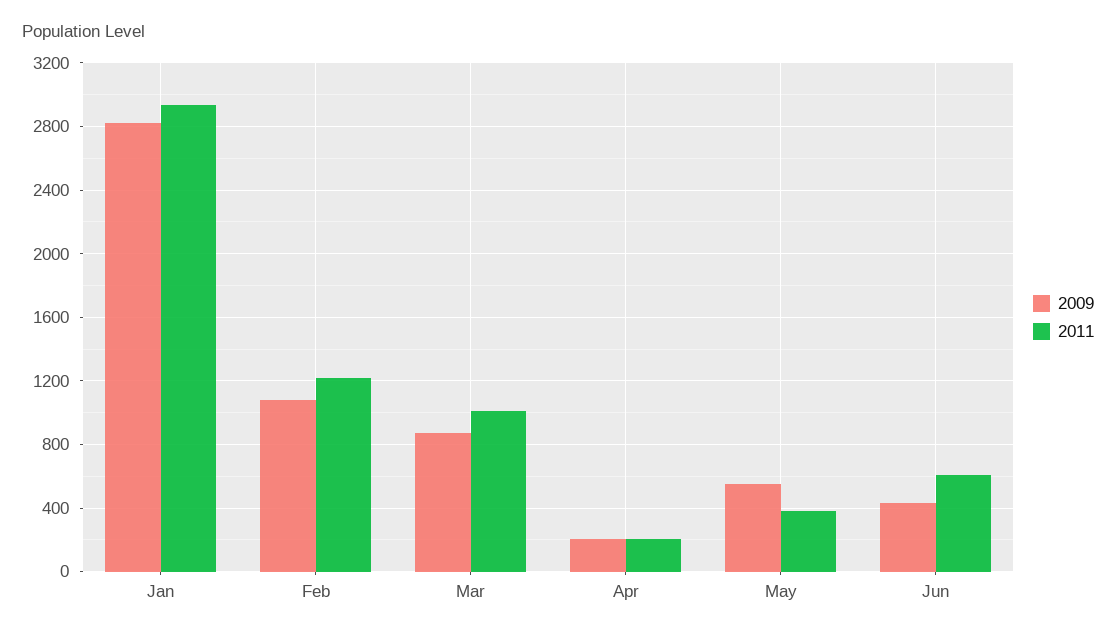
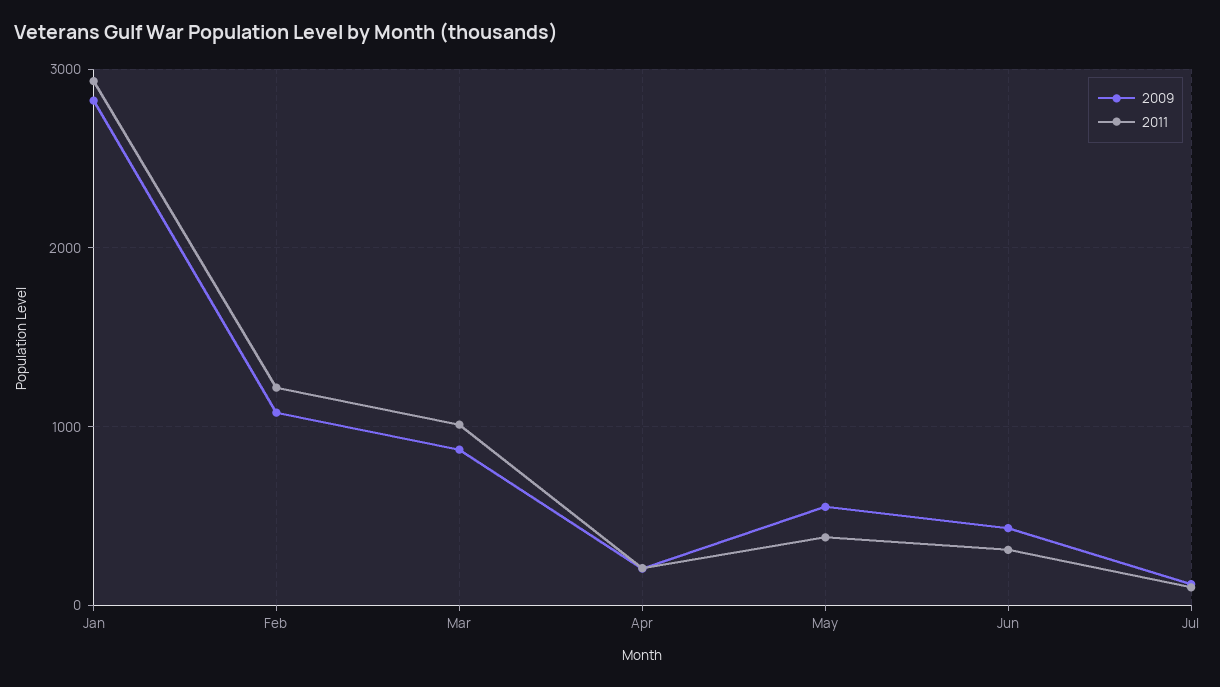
2011, Jun: 600 -> 300
2009, Jul: none -> 100
2011, Jul: none -> 100

